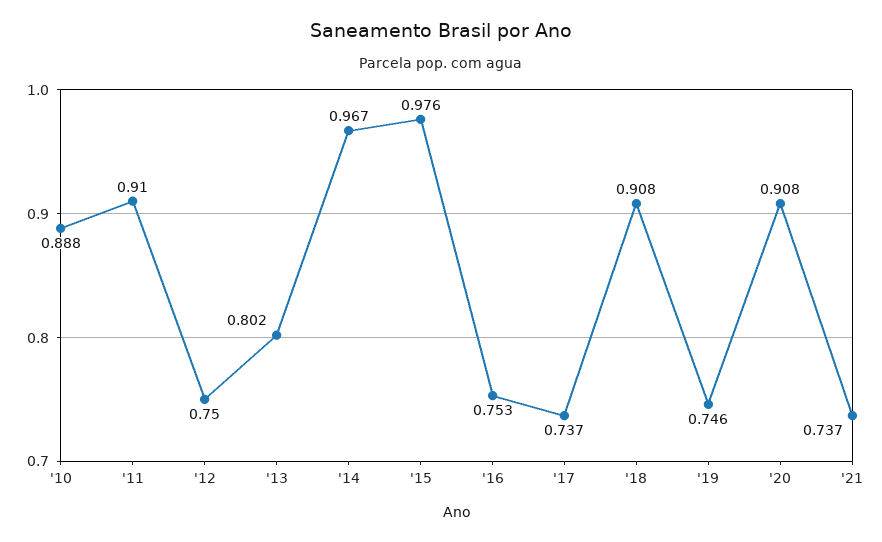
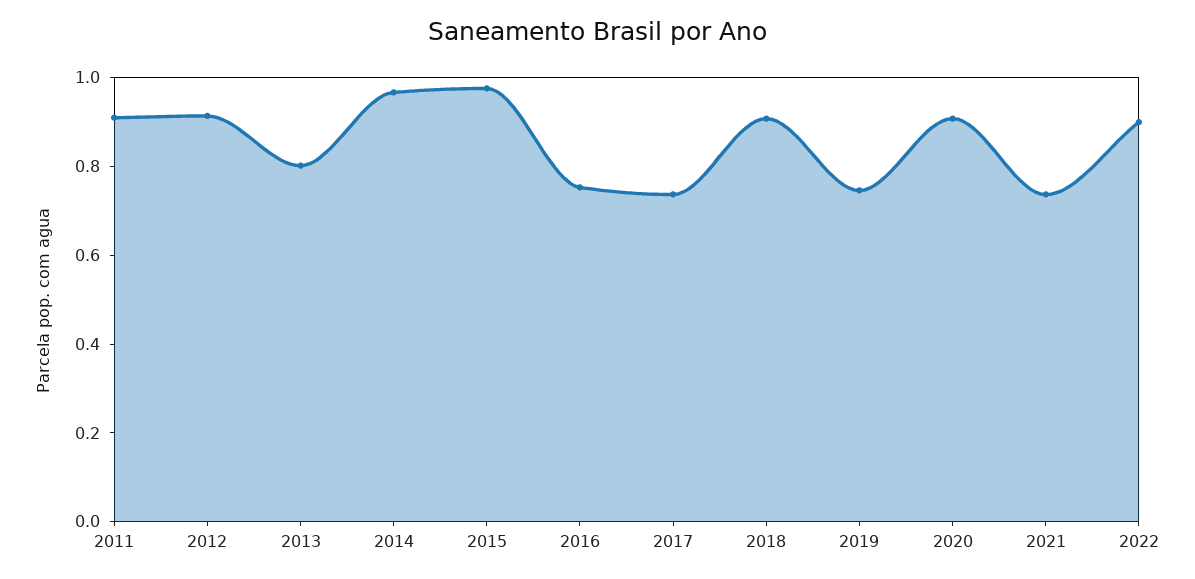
'10: 0.888 -> none
'12: 0.75 -> 0.9
2022: none -> 0.9

